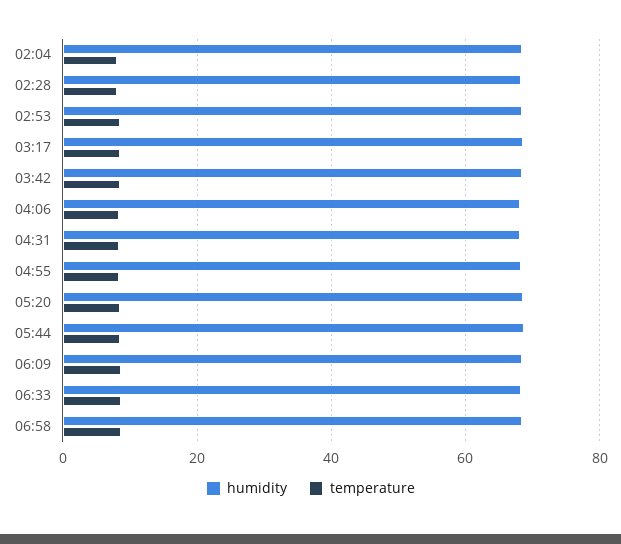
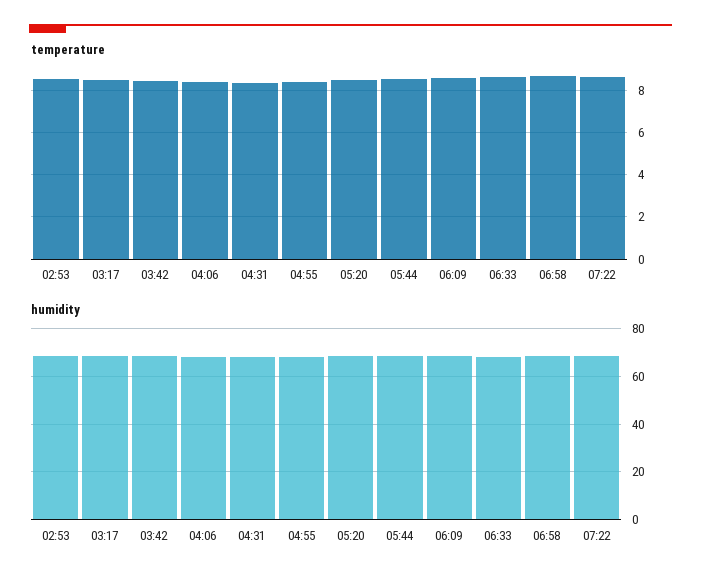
humidity, 02:04: 68 -> none
temperature, 02:04: 8 -> none
humidity, 02:28: 68 -> none
temperature, 02:28: 8 -> none
temperature, 07:22: none -> 8.5
humidity, 07:22: none -> 70

